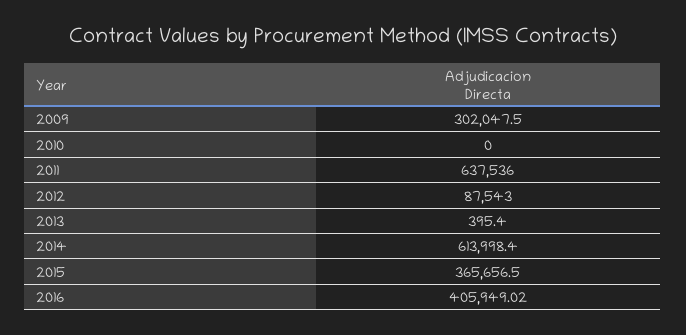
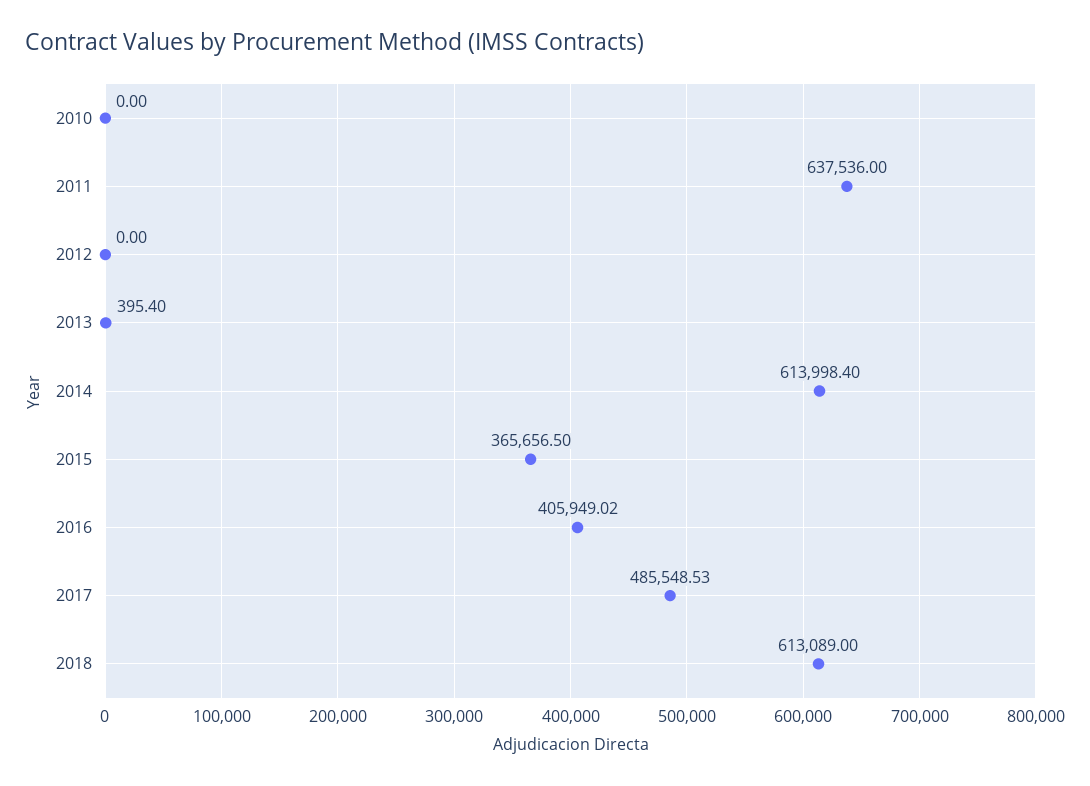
2009: 302047.5 -> none
2012: 87543 -> 0
2017: none -> 485548.53
2018: none -> 613089

